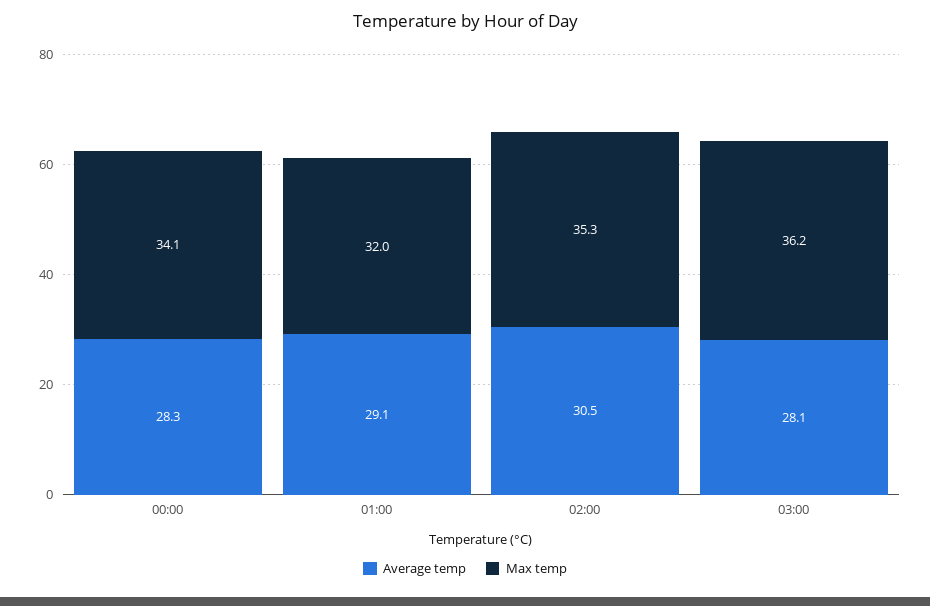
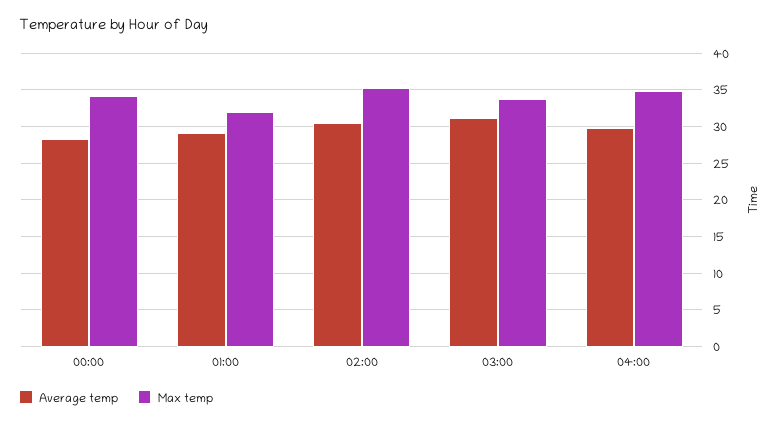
Average temp, 03:00: 28.1 -> 31
Max temp, 03:00: 36.2 -> 34
Average temp, 04:00: none -> 30
Max temp, 04:00: none -> 35

